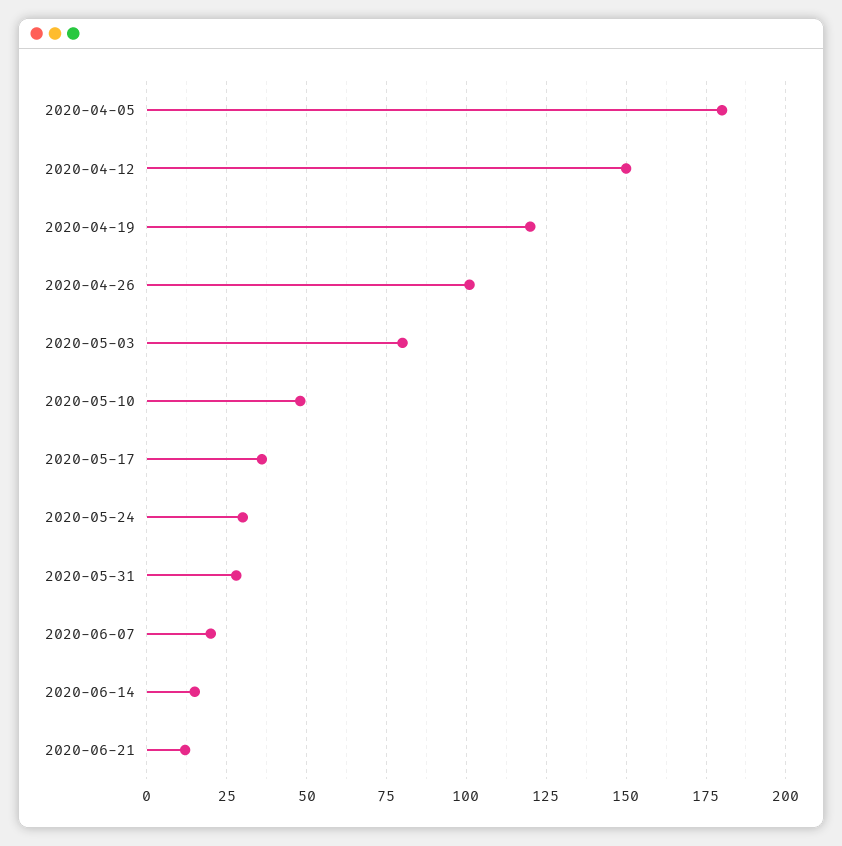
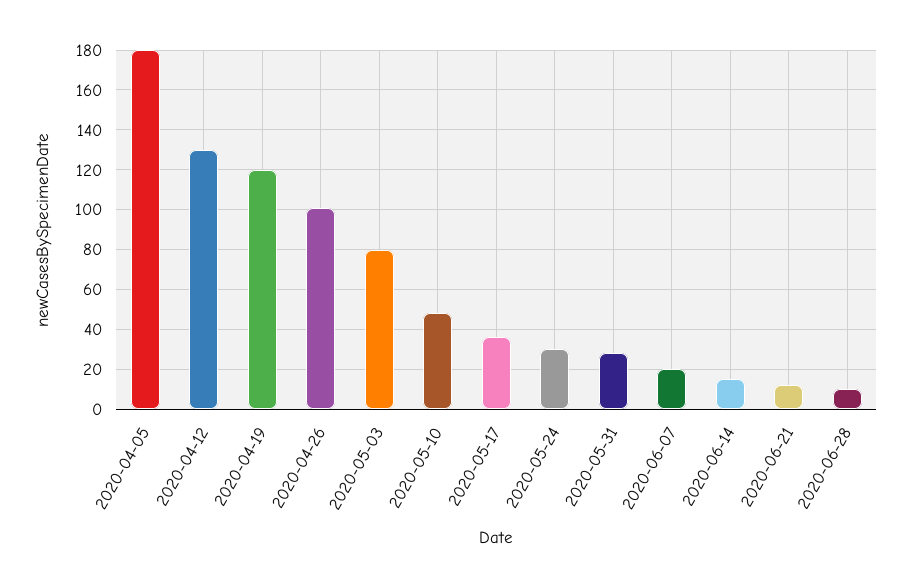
2020-04-12: 150 -> 130
2020-06-28: none -> 10

